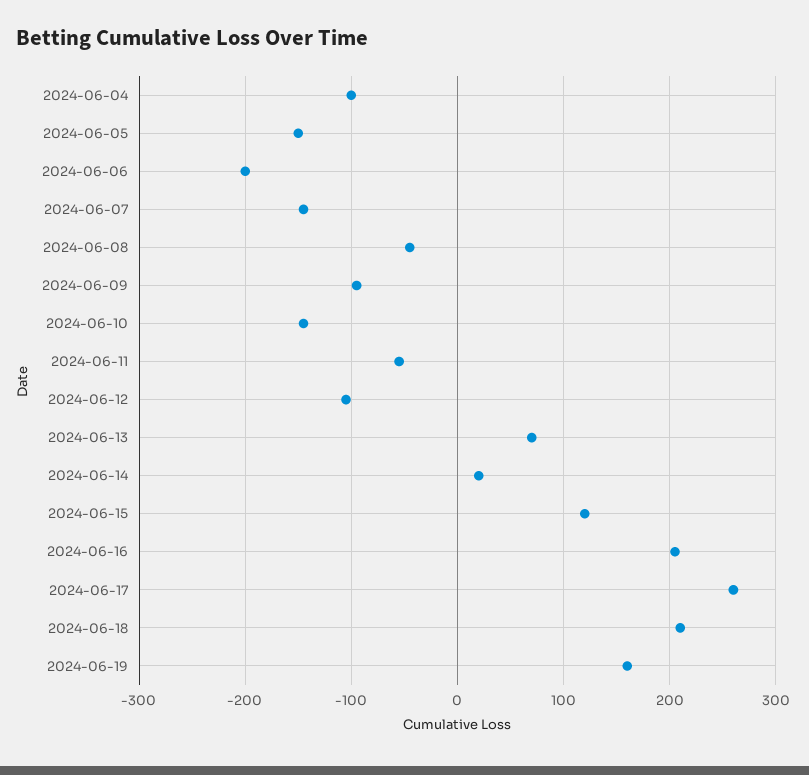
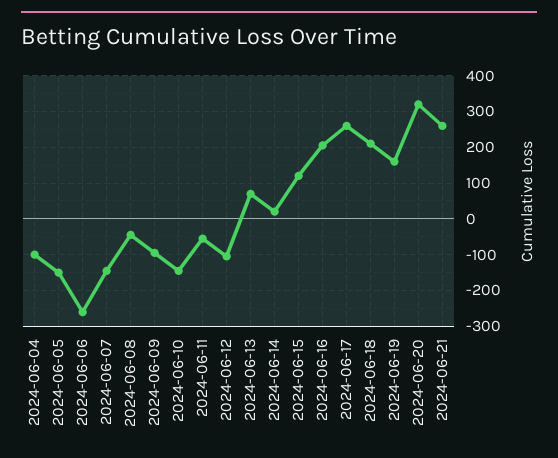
2024-06-06: -200 -> -260
2024-06-20: none -> 320
2024-06-21: none -> 260

